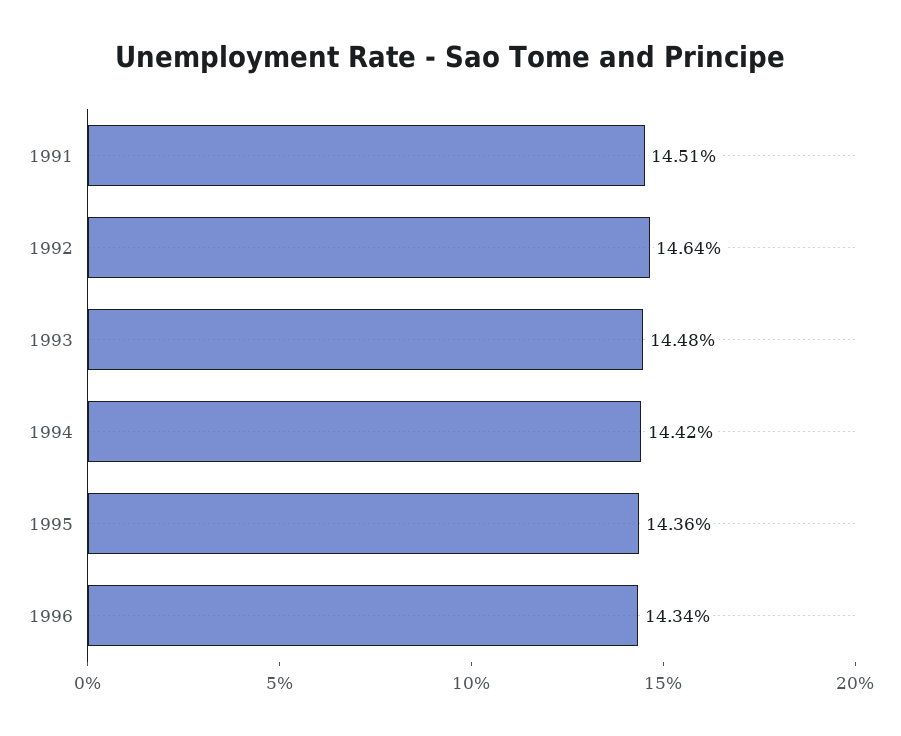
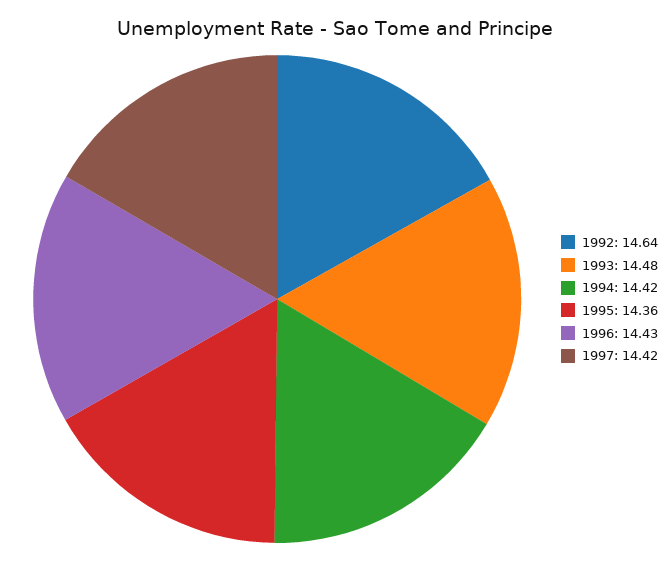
1991: 14.51 -> none
1996: 14.34 -> 14.43
1997: none -> 14.42

